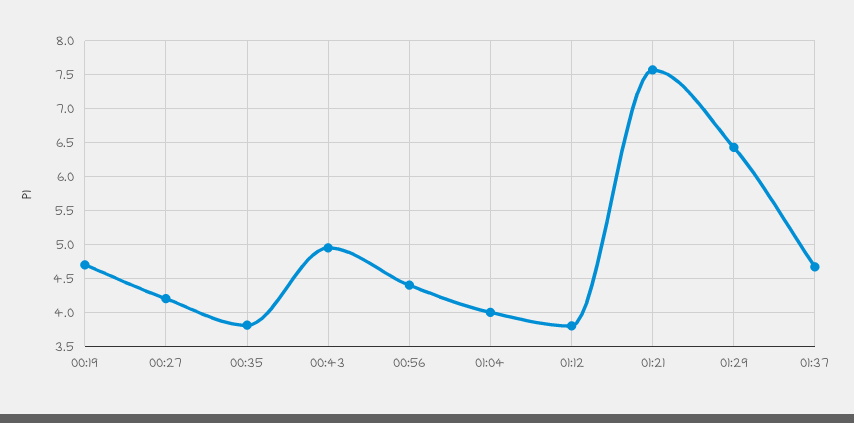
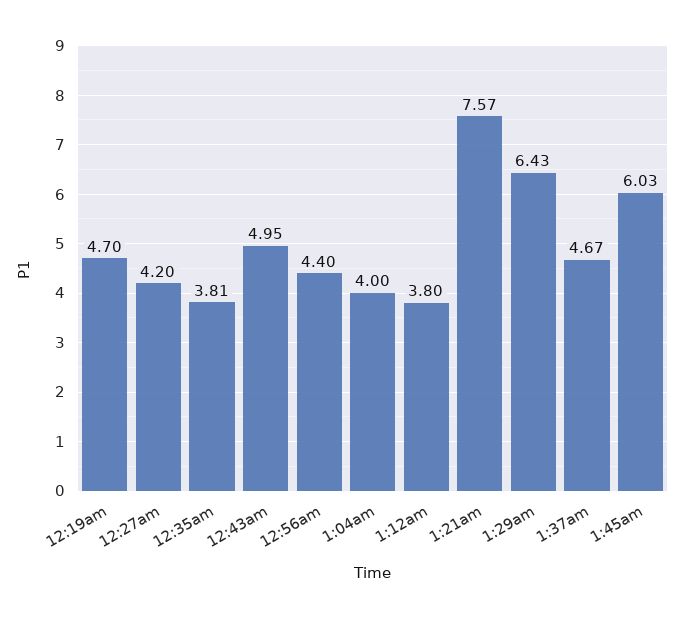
1:45am: none -> 6.03

